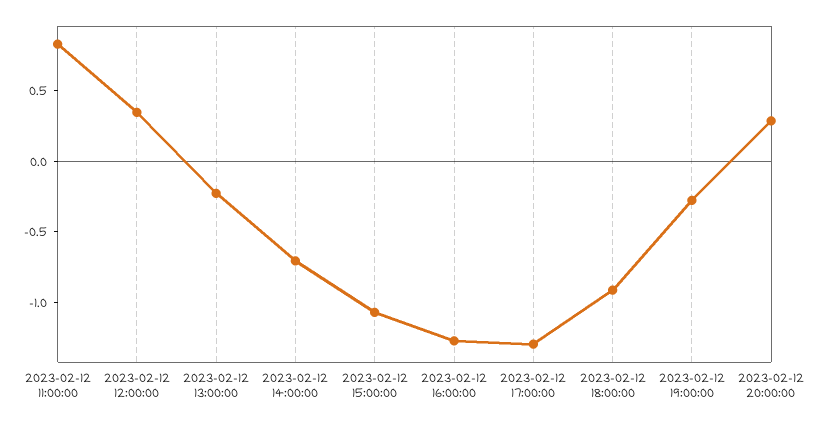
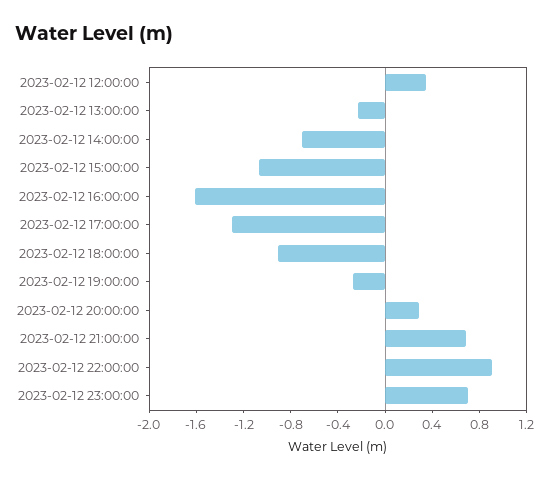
2023-02-12 11:00:00: 0.8 -> none
2023-02-12 16:00:00: -1.3 -> -1.6
2023-02-12 21:00:00: none -> 0.7
2023-02-12 22:00:00: none -> 0.9
2023-02-12 23:00:00: none -> 0.7

